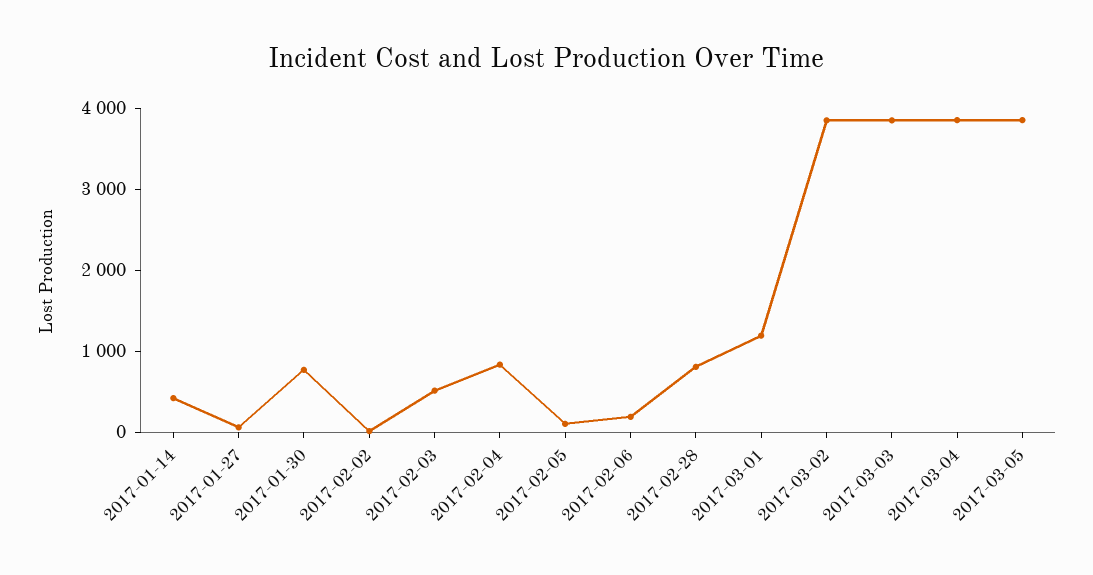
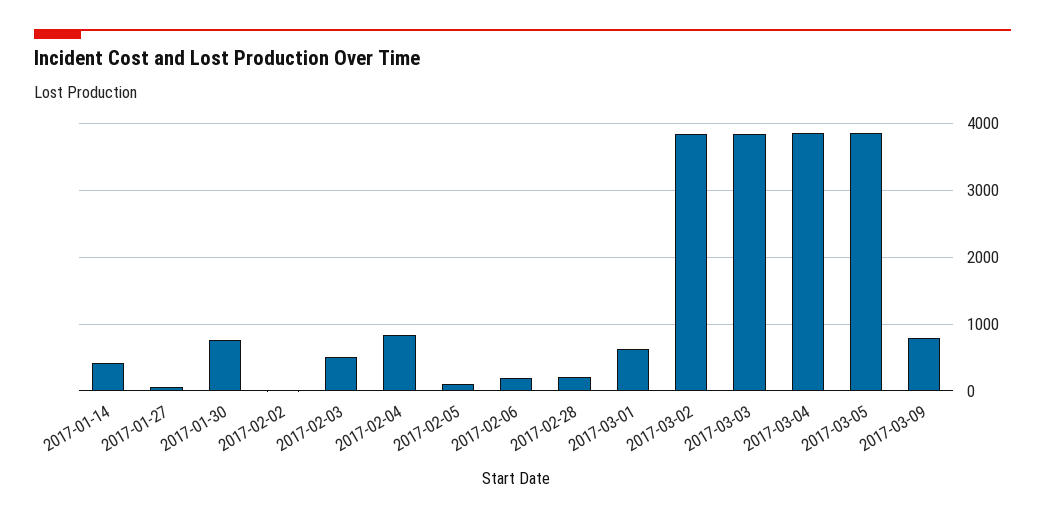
2017-02-28: 800 -> 200
2017-03-01: 1200 -> 600
2017-03-09: none -> 800

